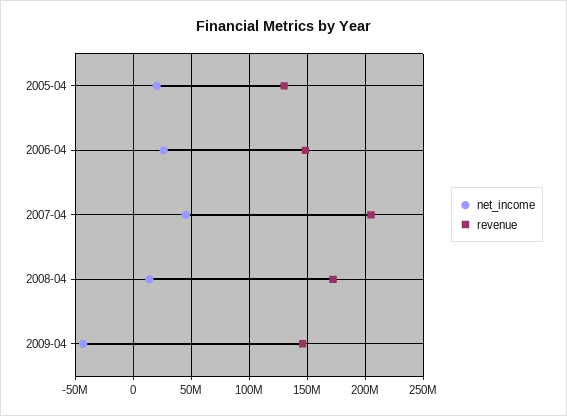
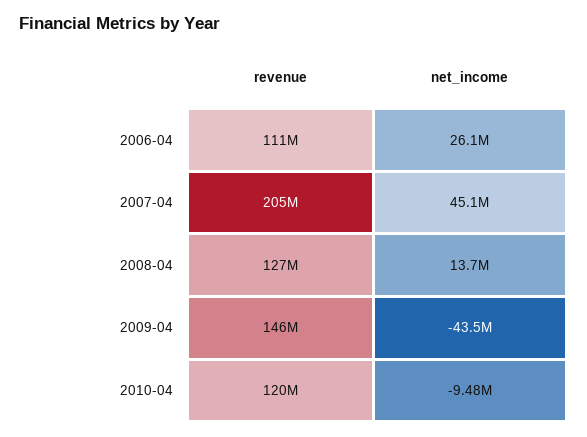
net_income, 2005-04: 20000000 -> none
revenue, 2005-04: 130000000 -> none
revenue, 2006-04: 150000000 -> 111000000
revenue, 2008-04: 170000000 -> 127000000
revenue, 2010-04: none -> 120000000
net_income, 2010-04: none -> -9480000

